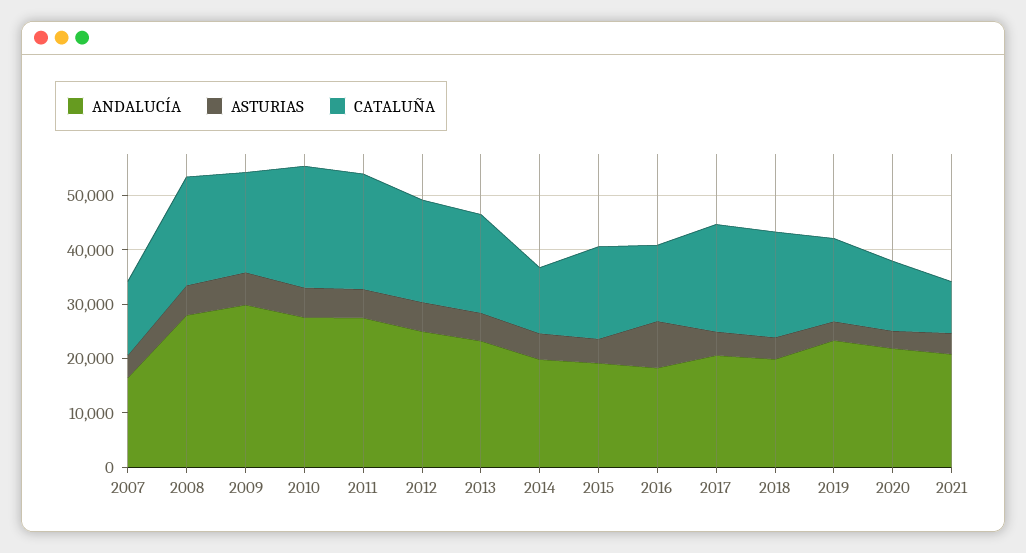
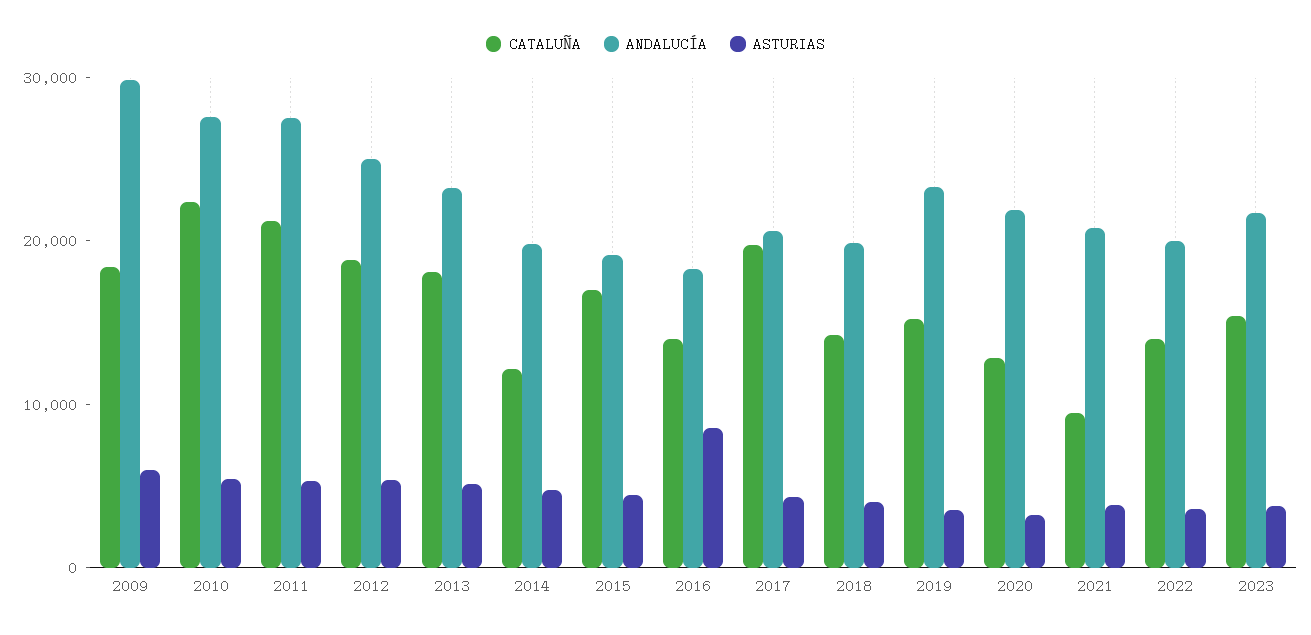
ANDALUCÍA, 2007: 16000 -> none
ASTURIAS, 2007: 4000 -> none
CATALUÑA, 2007: 14000 -> none
ANDALUCÍA, 2008: 28000 -> none
ASTURIAS, 2008: 6000 -> none
CATALUÑA, 2008: 20000 -> none
CATALUÑA, 2018: 20000 -> 14000
CATALUÑA, 2022: none -> 14000
ANDALUCÍA, 2022: none -> 20000
ASTURIAS, 2022: none -> 4000
CATALUÑA, 2023: none -> 16000
ANDALUCÍA, 2023: none -> 22000
ASTURIAS, 2023: none -> 4000

